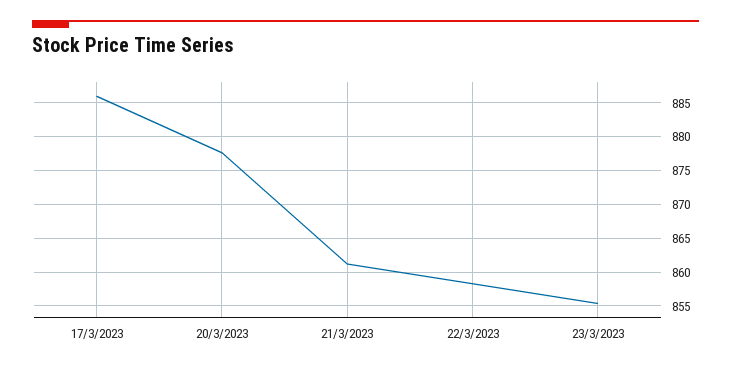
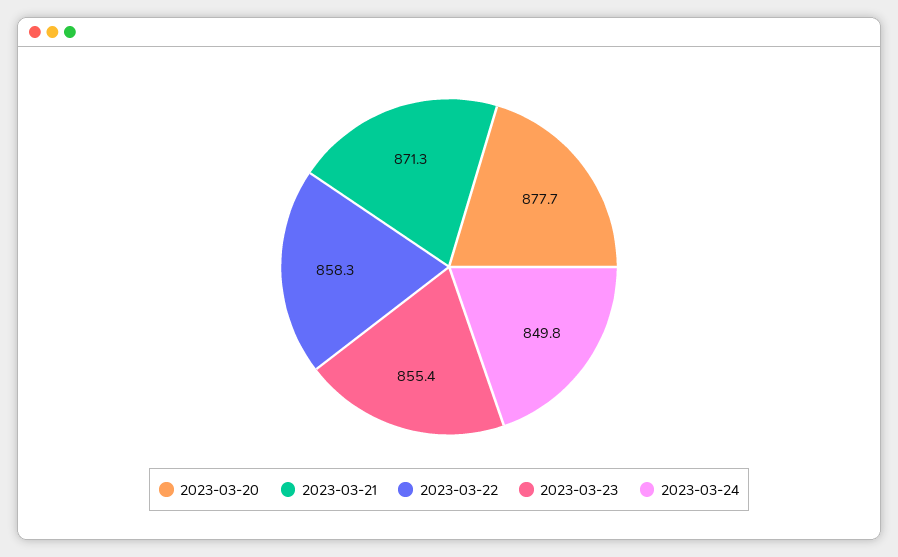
17/3/2023: 886 -> none
21/3/2023: 861 -> 871.3
2023-03-24: none -> 849.8

